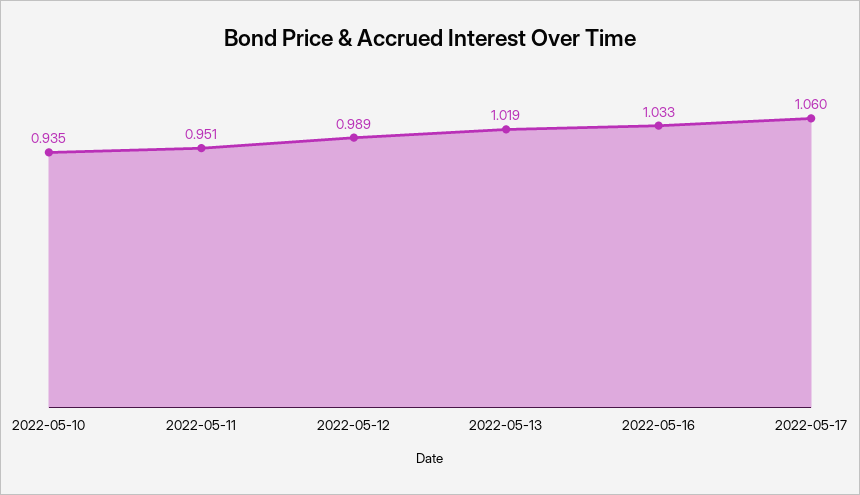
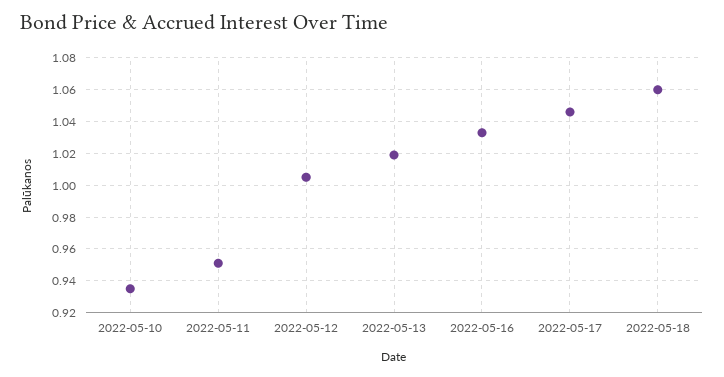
2022-05-12: 0.989 -> 1.005
2022-05-17: 1.06 -> 1.045
2022-05-18: none -> 1.06

